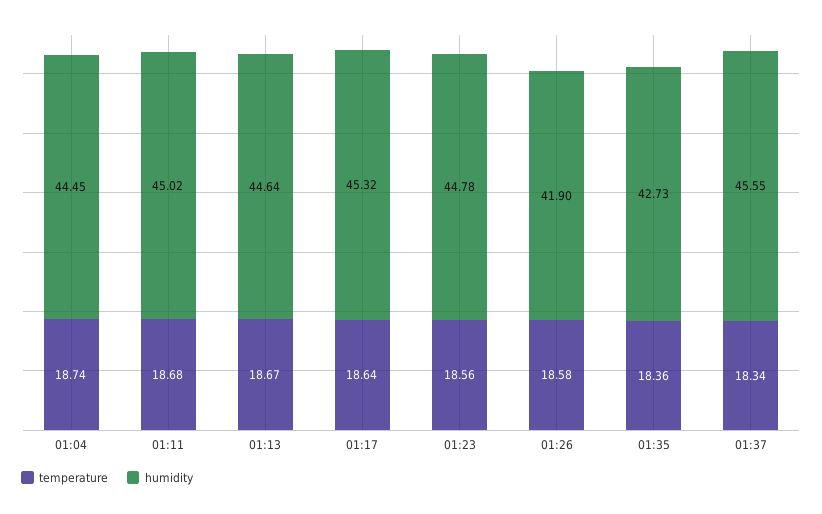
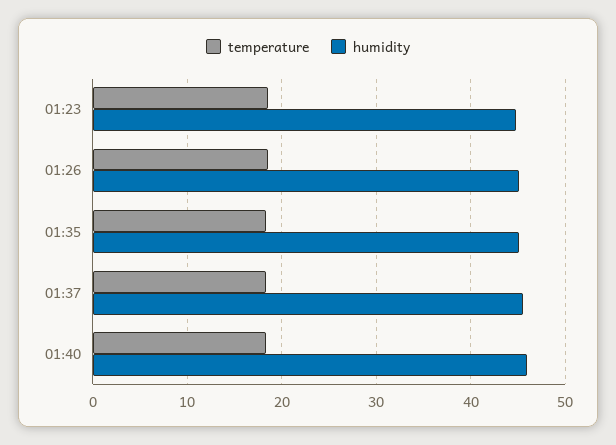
temperature, 01:04: 18.74 -> none
humidity, 01:04: 44.45 -> none
temperature, 01:11: 18.68 -> none
humidity, 01:11: 45.02 -> none
temperature, 01:13: 18.67 -> none
humidity, 01:13: 44.64 -> none
temperature, 01:17: 18.64 -> none
humidity, 01:17: 45.32 -> none
humidity, 01:26: 41.9 -> 45
humidity, 01:35: 42.73 -> 45
temperature, 01:40: none -> 18
humidity, 01:40: none -> 46

